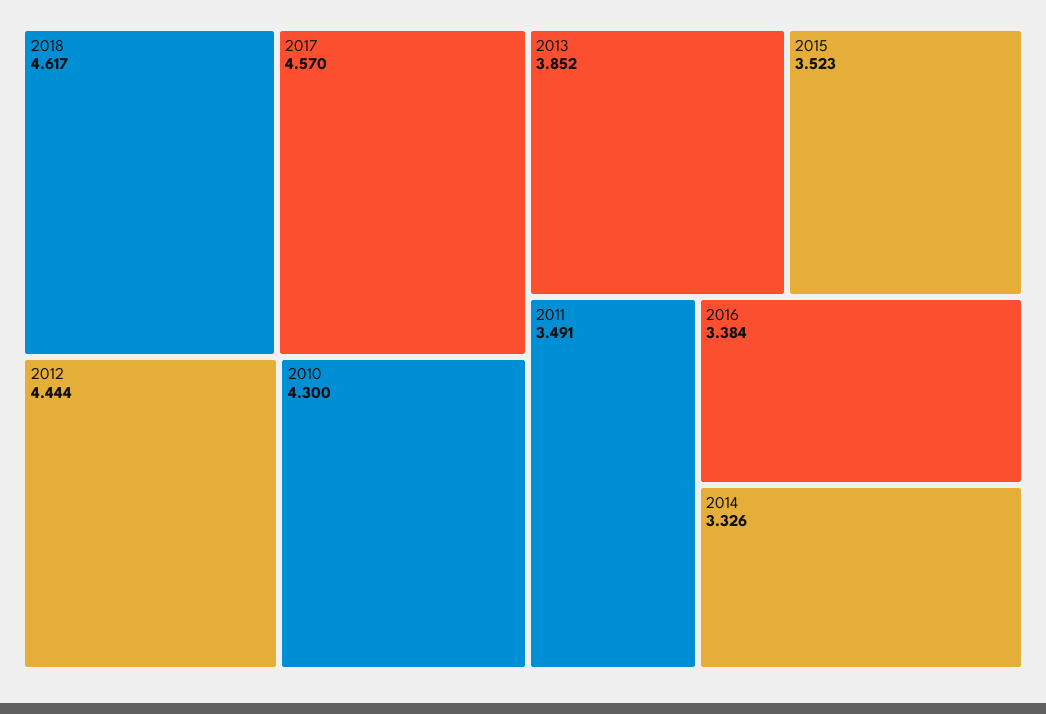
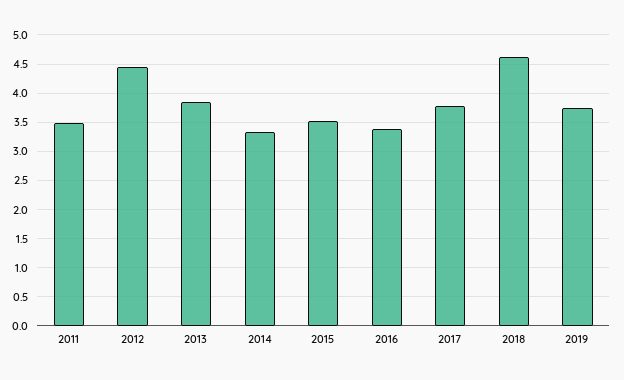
2017: 4.57 -> 3.75
2010: 4.3 -> none
2019: none -> 3.75

